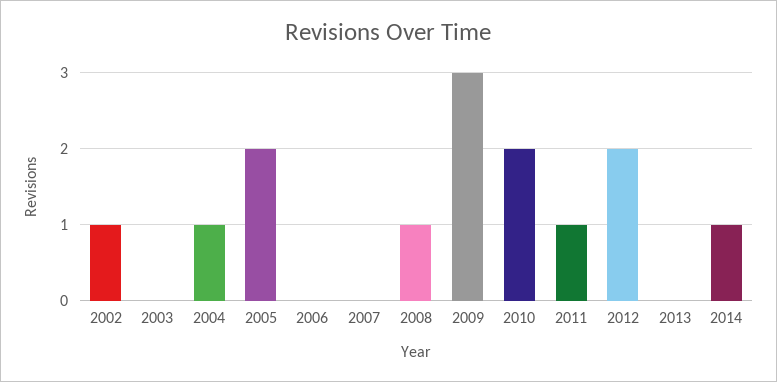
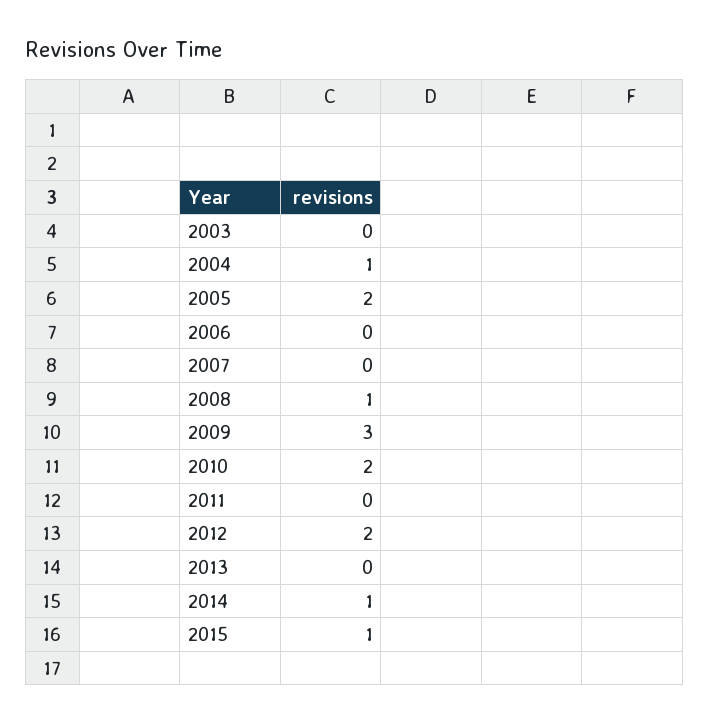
2002: 1 -> none
2011: 1 -> 0
2015: none -> 1

